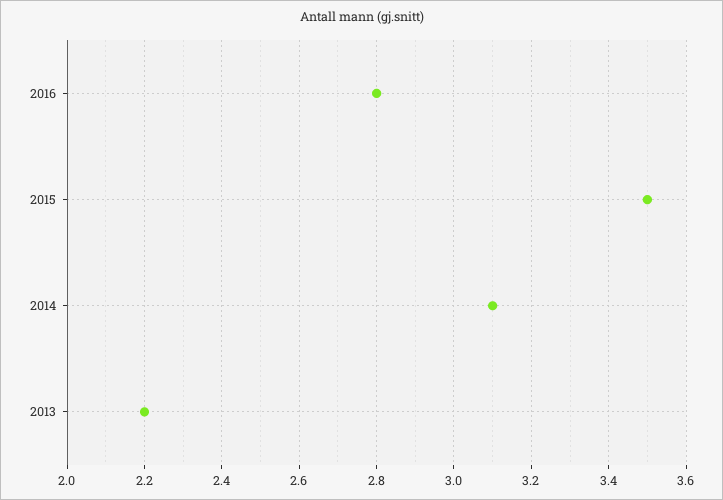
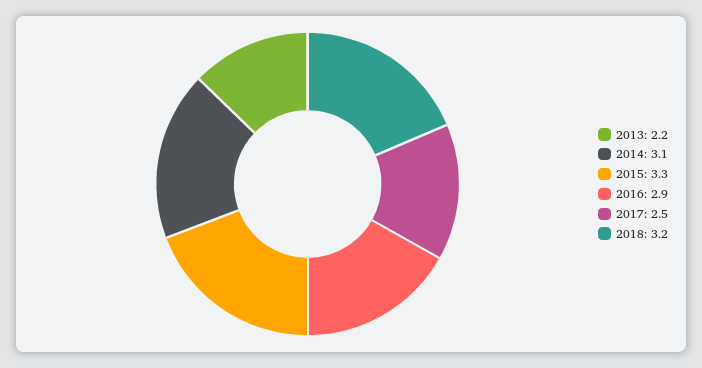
2016: 2.8 -> 2.9
2015: 3.5 -> 3.3
2017: none -> 2.5
2018: none -> 3.2

